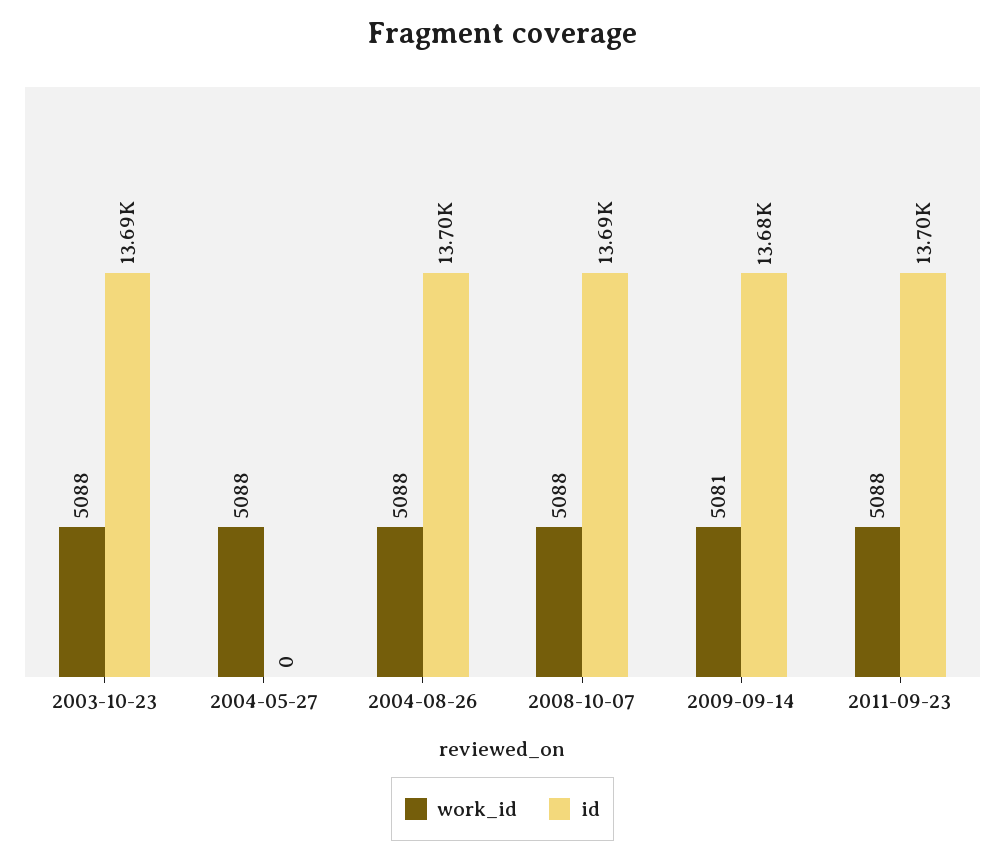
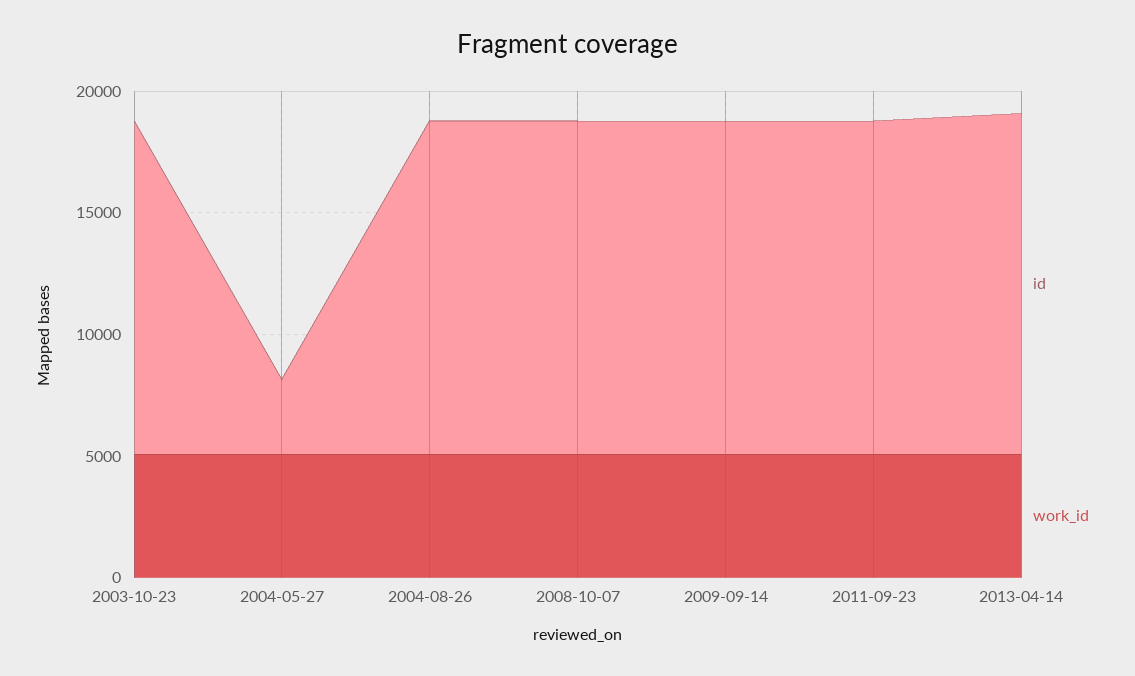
id, 2004-05-27: 0 -> 3000
id, 2013-04-14: none -> 14000
work_id, 2013-04-14: none -> 5000

